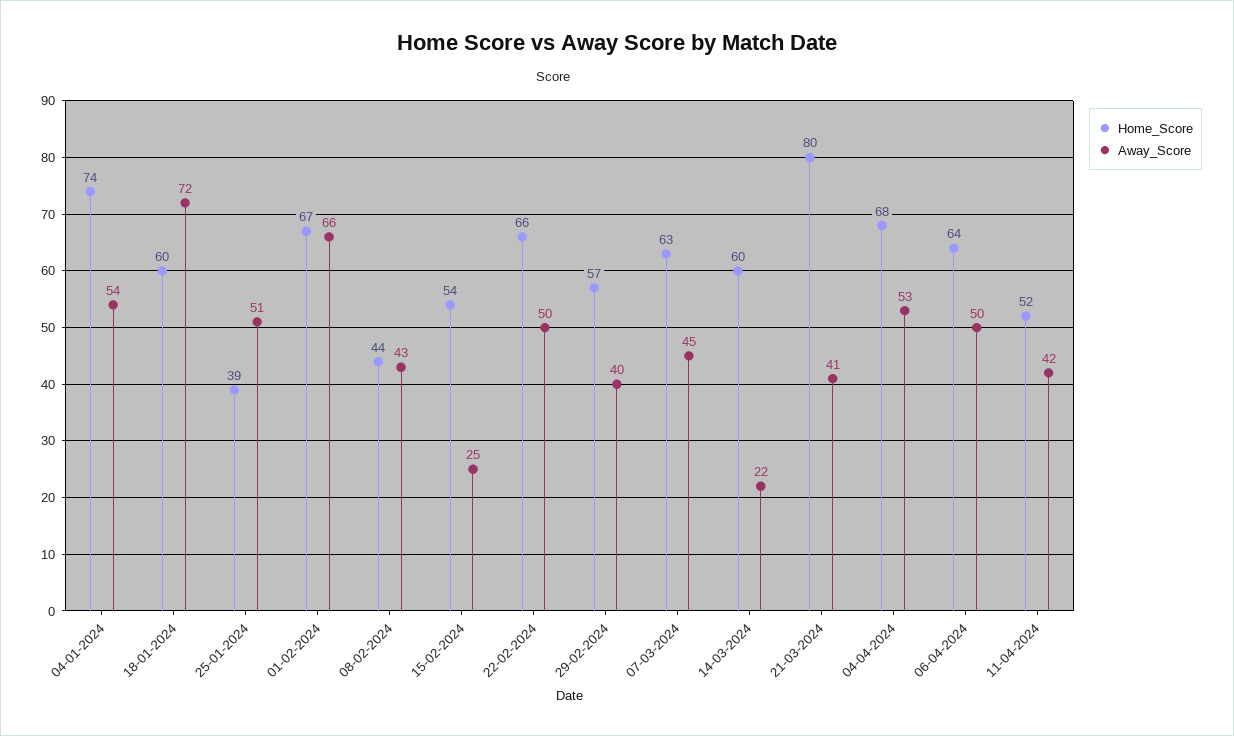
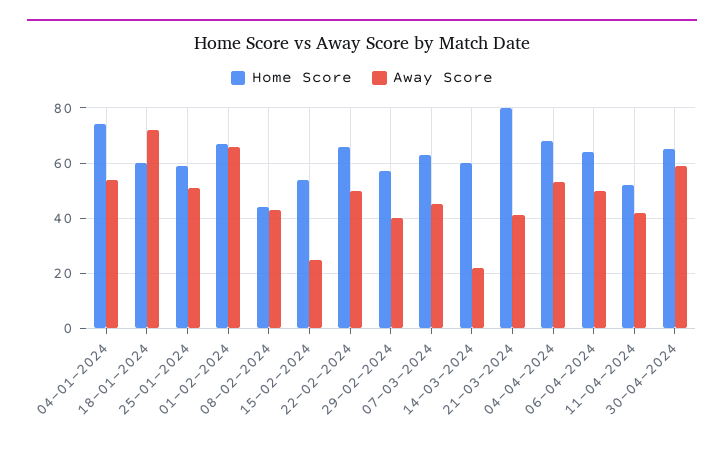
Home_Score, 25-01-2024: 39 -> 60
Home_Score, 30-04-2024: none -> 65
Away_Score, 30-04-2024: none -> 60

